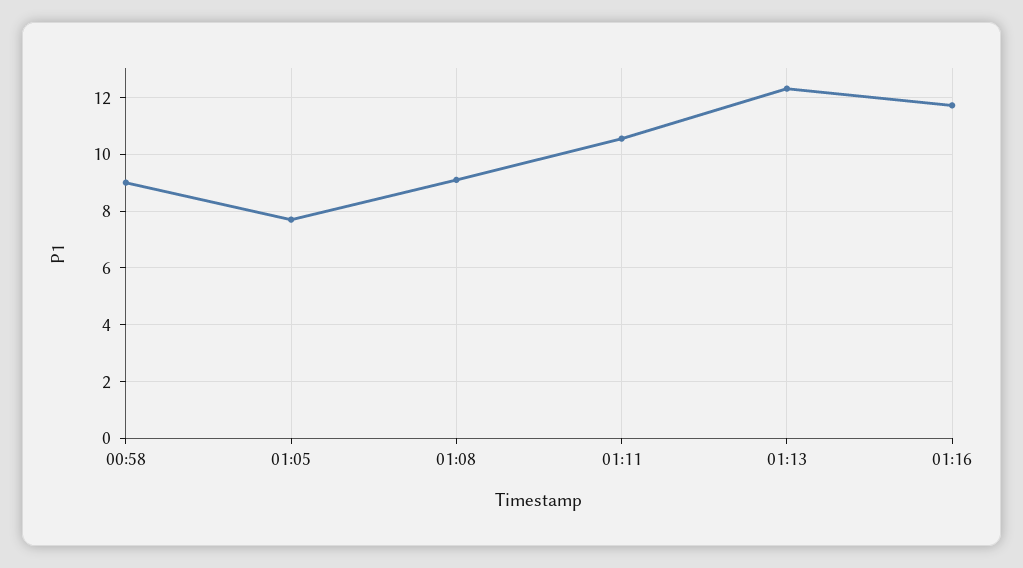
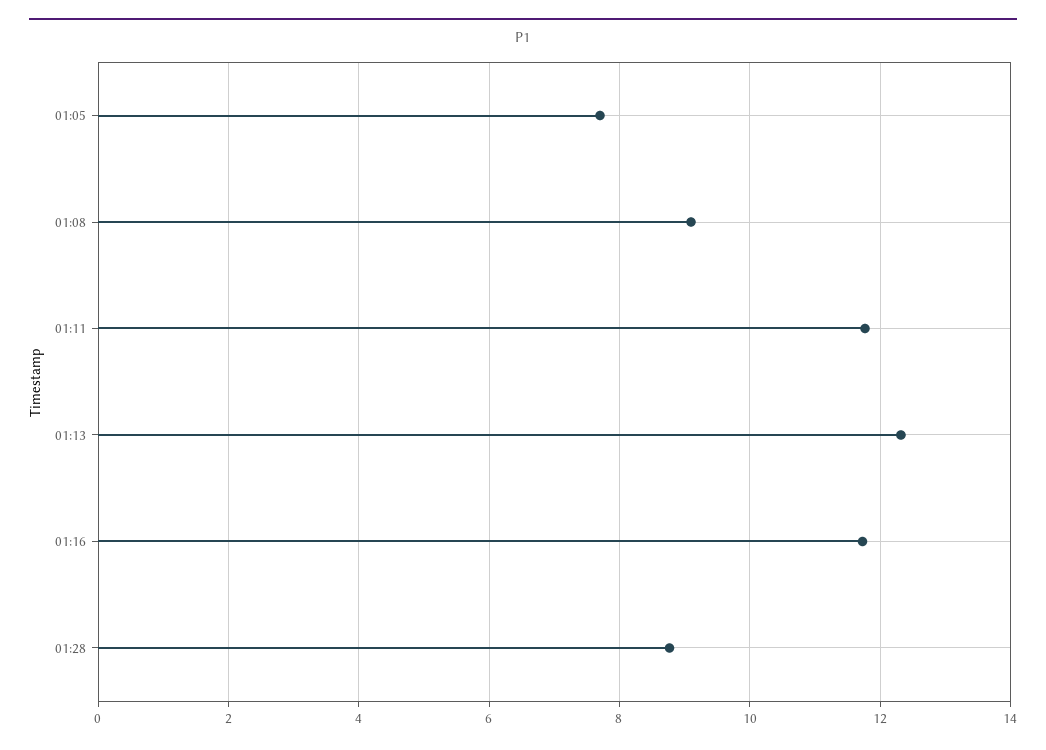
00:58: 9 -> none
01:11: 10.5 -> 11.8
01:28: none -> 8.8

